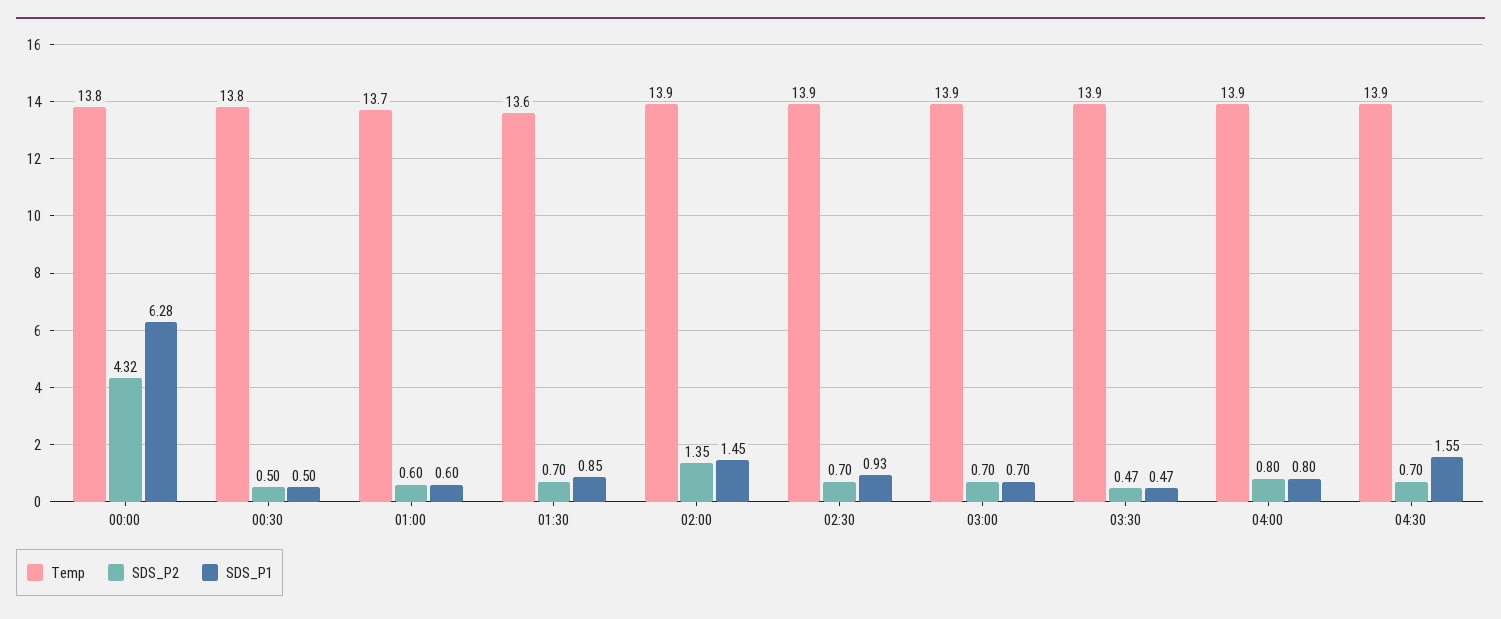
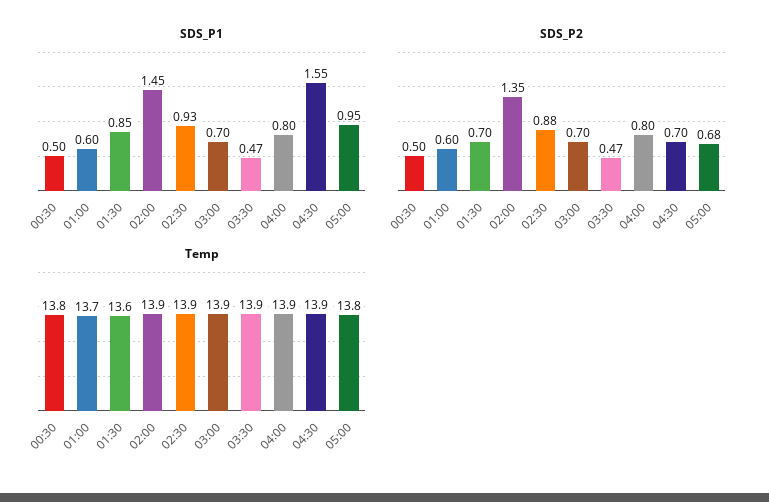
Temp, 00:00: 13.8 -> none
SDS_P2, 00:00: 4.32 -> none
SDS_P1, 00:00: 6.28 -> none
SDS_P2, 02:30: 0.7 -> 0.88
SDS_P1, 05:00: none -> 0.95
SDS_P2, 05:00: none -> 0.68
Temp, 05:00: none -> 13.8

